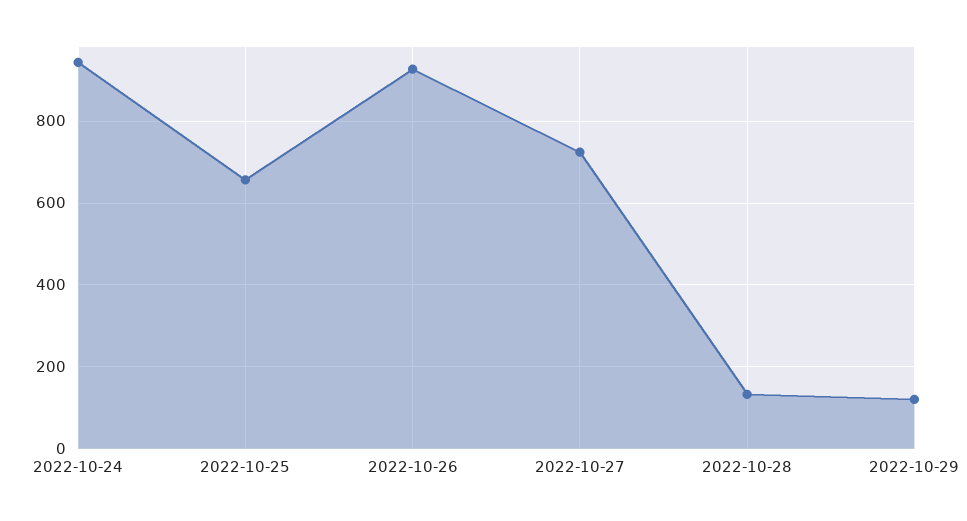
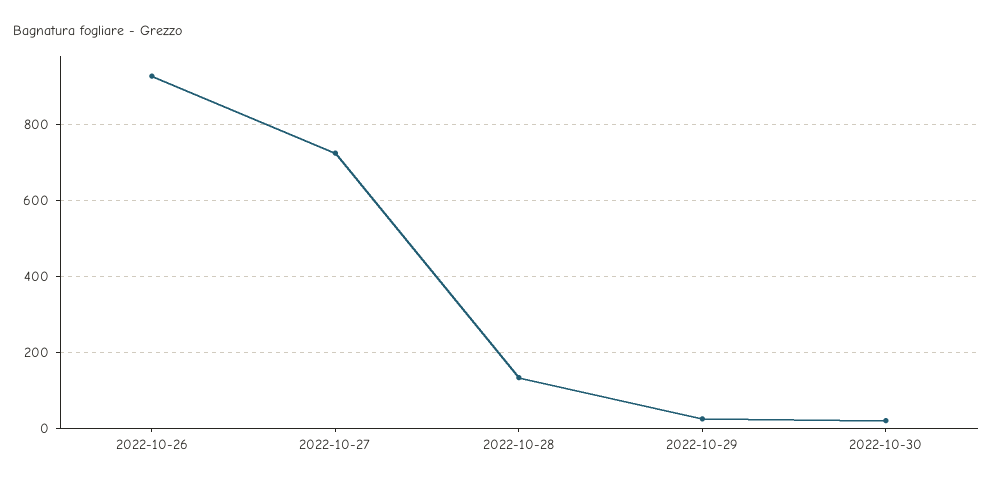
2022-10-24: 940 -> none
2022-10-25: 660 -> none
2022-10-29: 120 -> 20
2022-10-30: none -> 20

